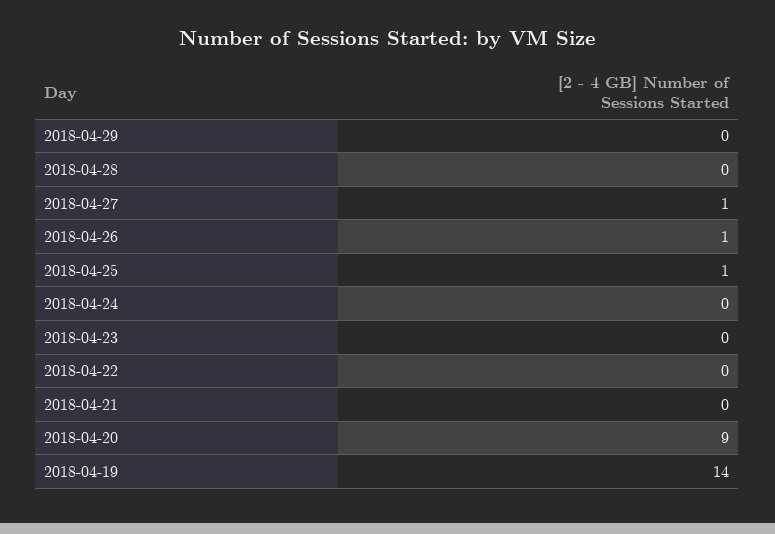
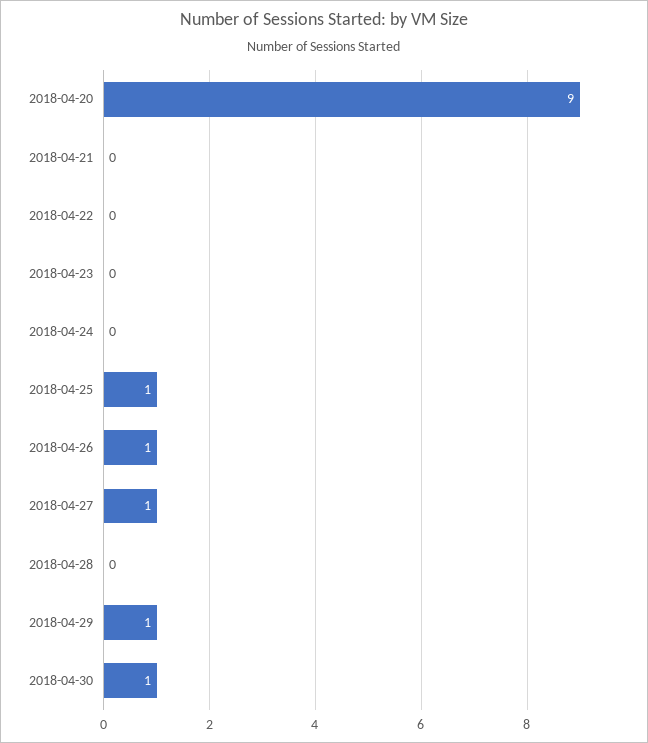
2018-04-29: 0 -> 1
2018-04-19: 14 -> none
2018-04-30: none -> 1

